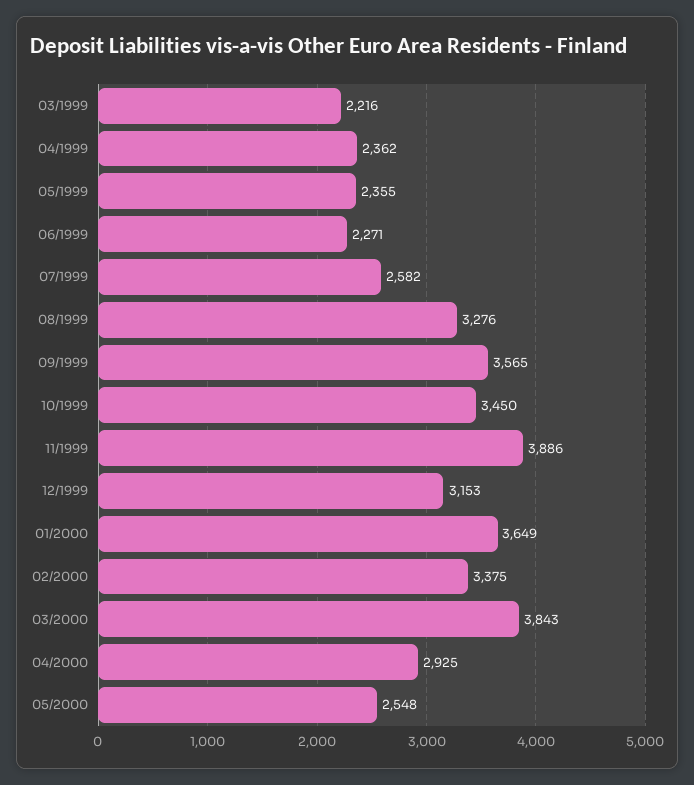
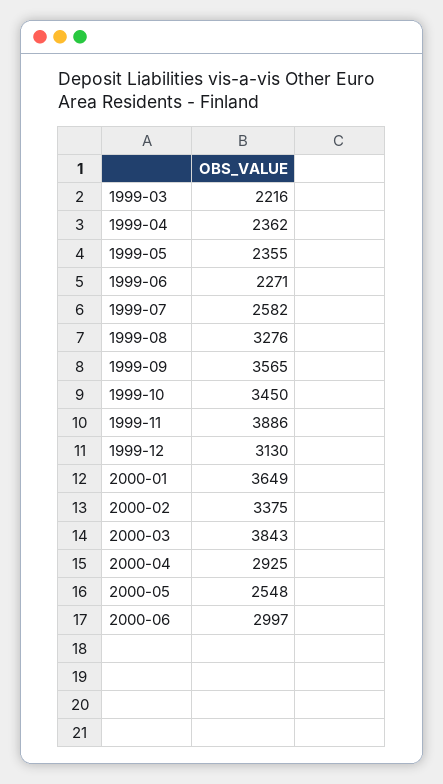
12/1999: 3153 -> 3130
2000-06: none -> 2997

